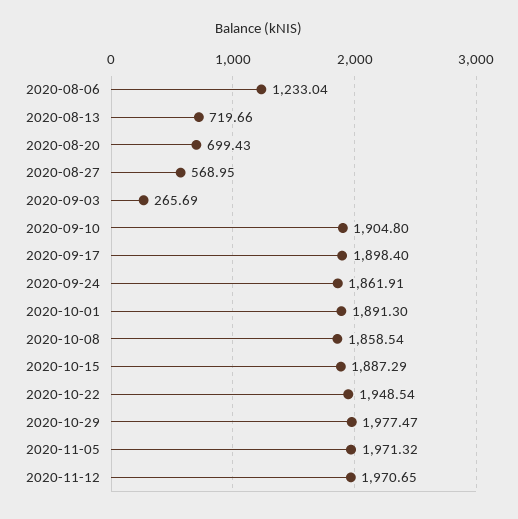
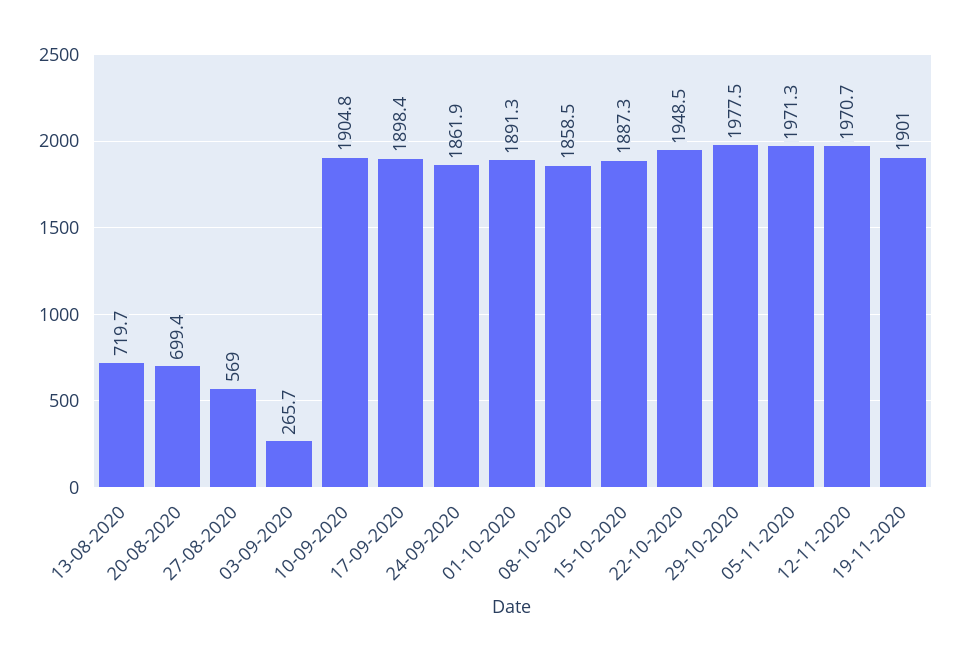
2020-08-06: 1233.04 -> none
19-11-2020: none -> 1901

